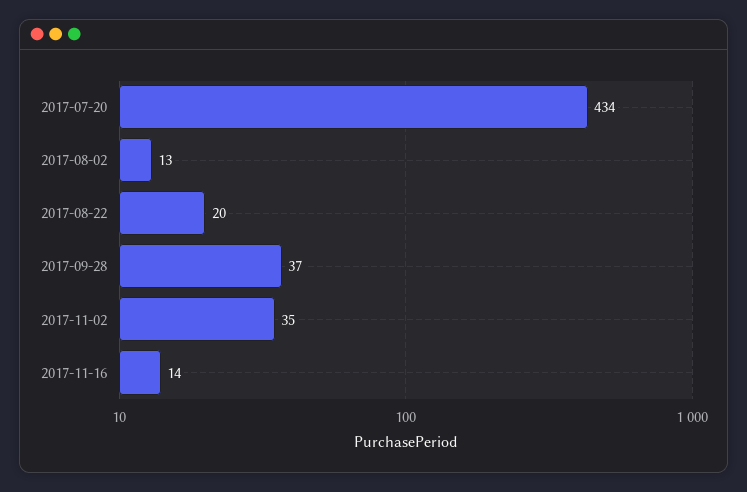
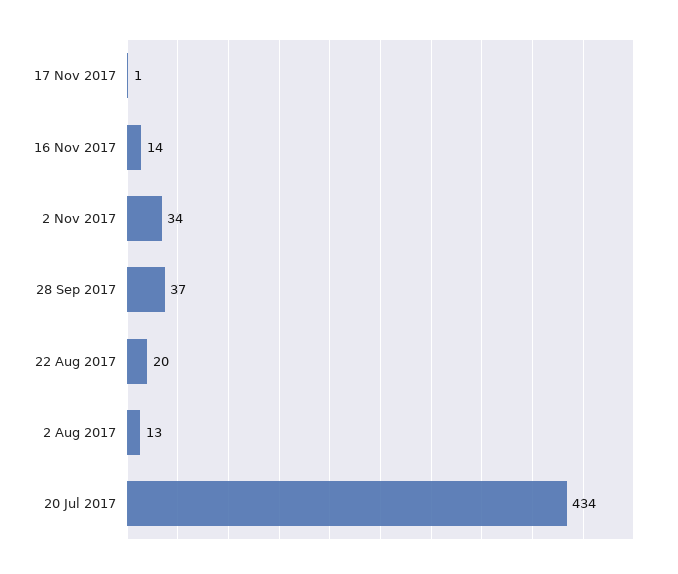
2017-11-02: 35 -> 34
17 Nov 2017: none -> 1

